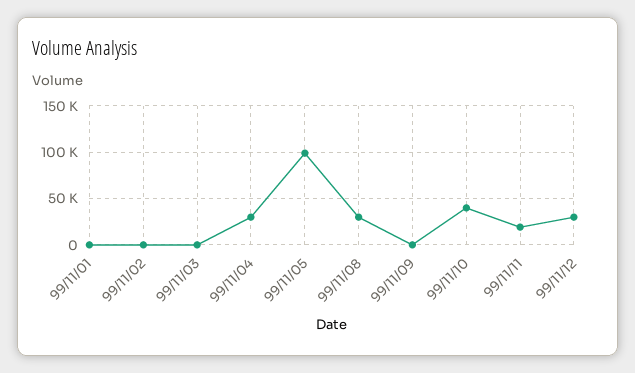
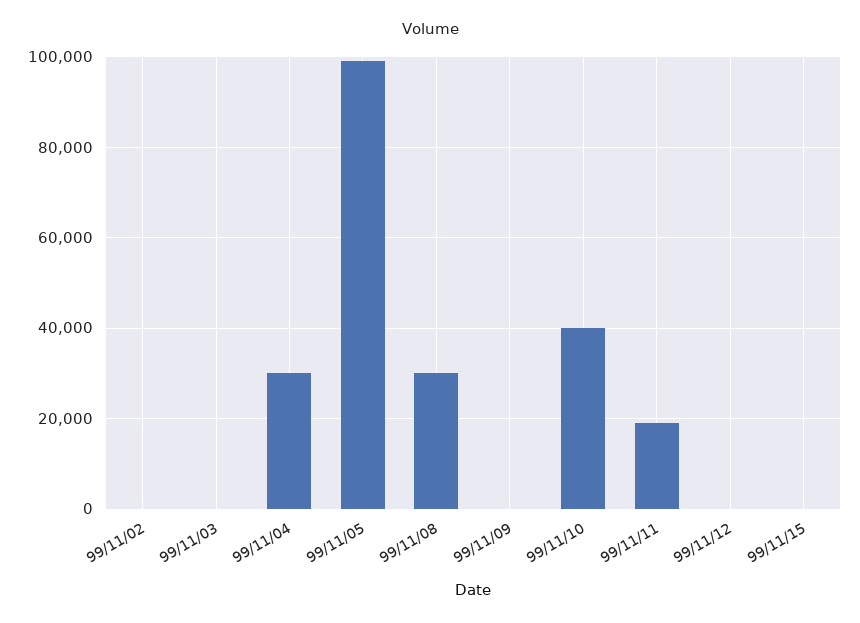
99/11/01: 0 -> none
99/11/12: 30000 -> 0
99/11/15: none -> 0

